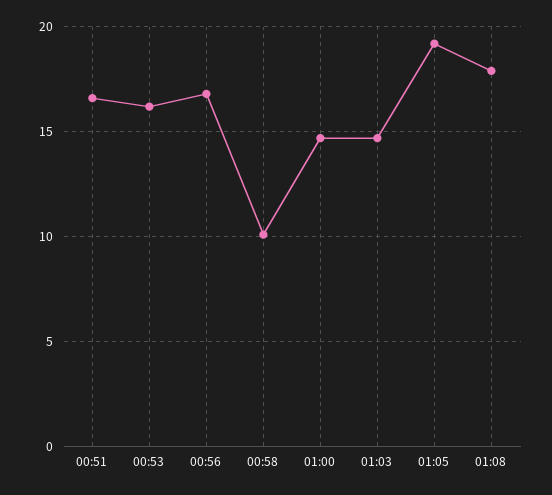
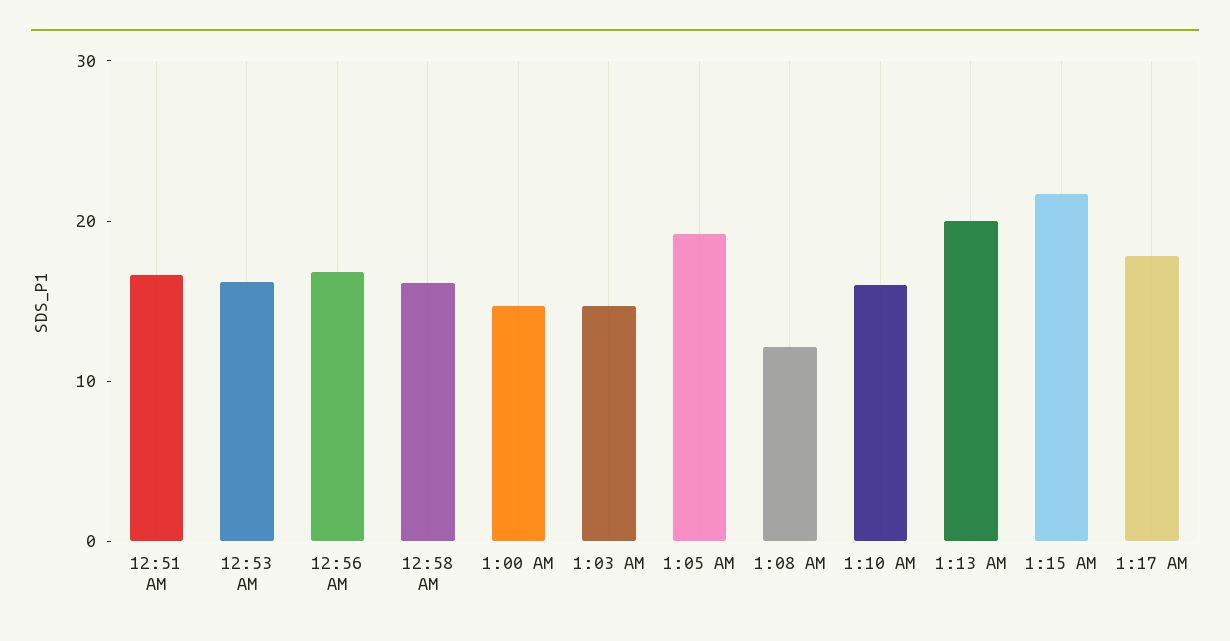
00:58: 10 -> 16
01:08: 18 -> 12
1:10 AM: none -> 16
1:13 AM: none -> 20
1:15 AM: none -> 22
1:17 AM: none -> 18

